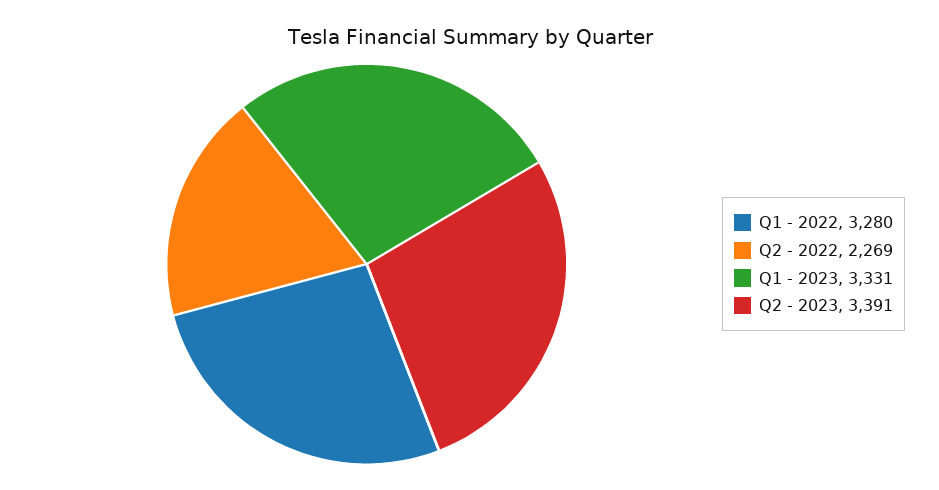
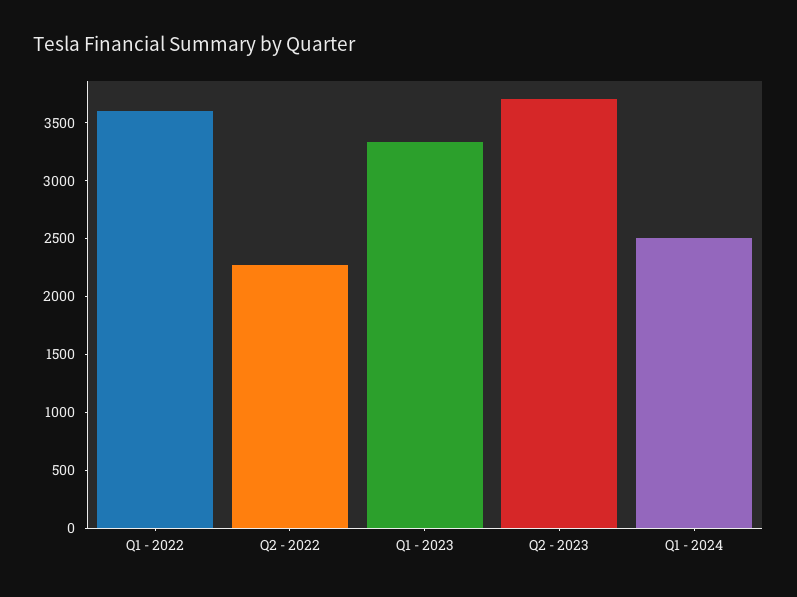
Q1 - 2022: 3280 -> 3600
Q2 - 2023: 3391 -> 3700
Q1 - 2024: none -> 2500

